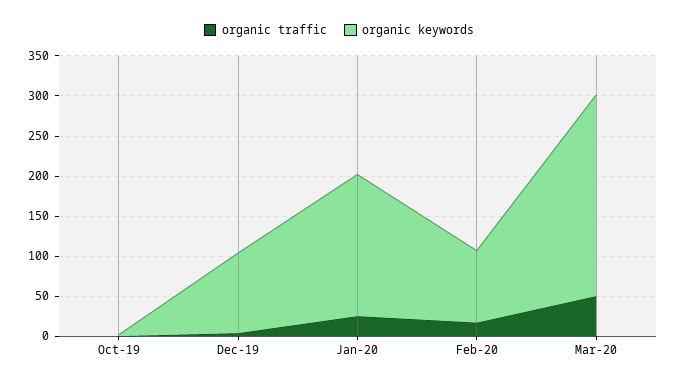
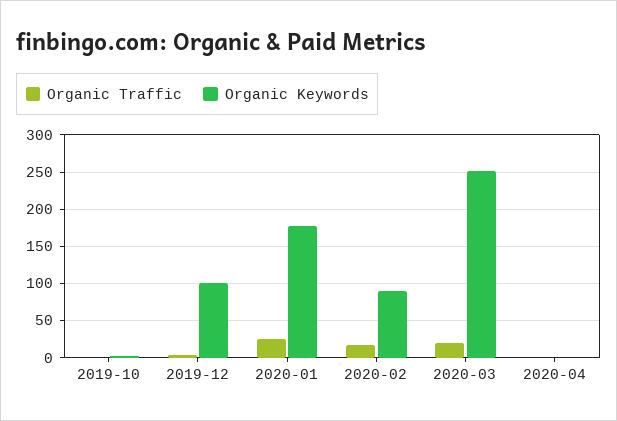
organic traffic, Mar-20: 50 -> 20
organic traffic, 2020-04: none -> 0
organic keywords, 2020-04: none -> 0

